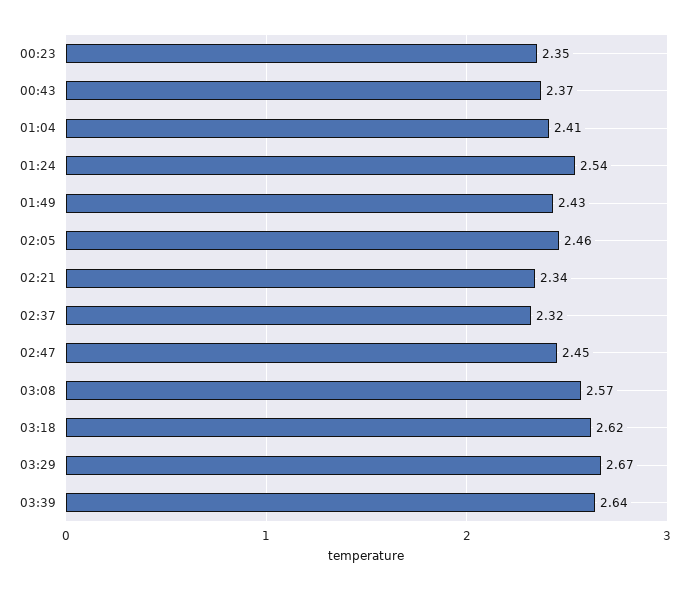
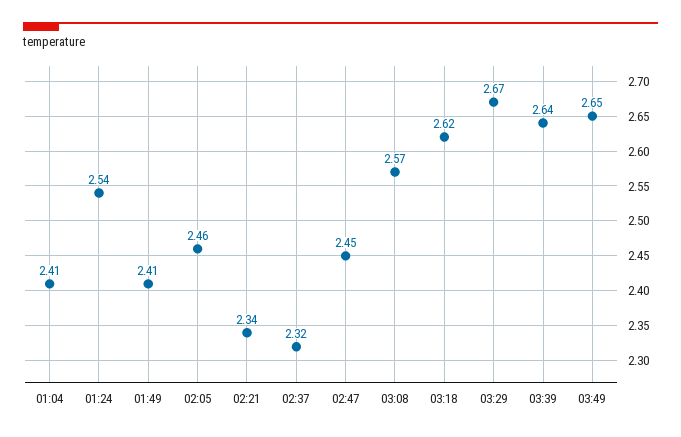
00:23: 2.35 -> none
00:43: 2.37 -> none
01:49: 2.43 -> 2.41
03:49: none -> 2.65

